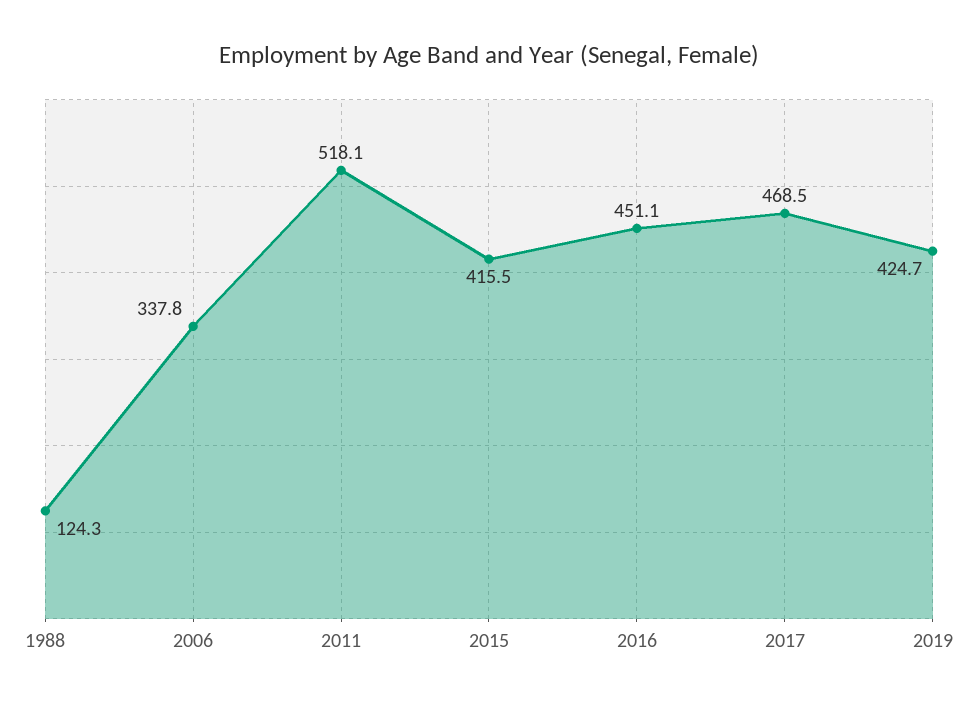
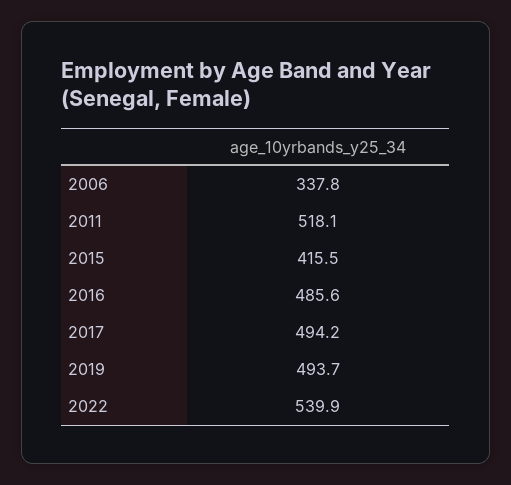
1988: 124.3 -> none
2016: 451.1 -> 485.6
2017: 468.5 -> 494.2
2019: 424.7 -> 493.7
2022: none -> 539.9

